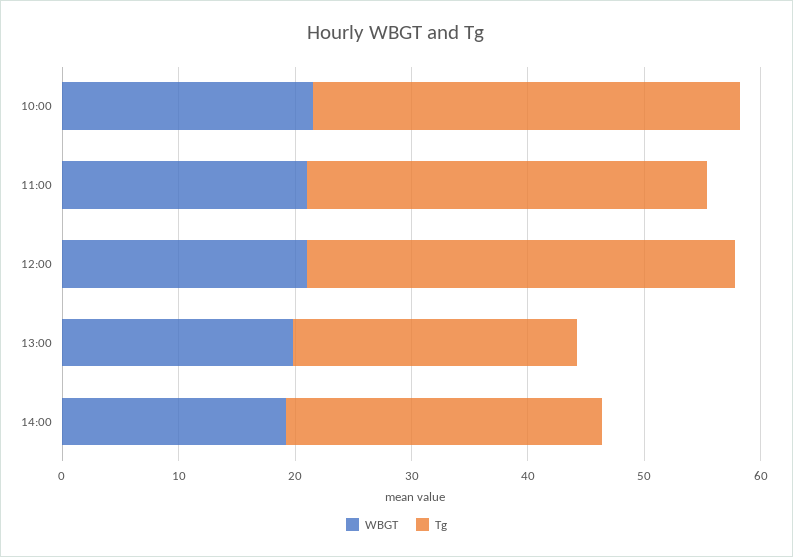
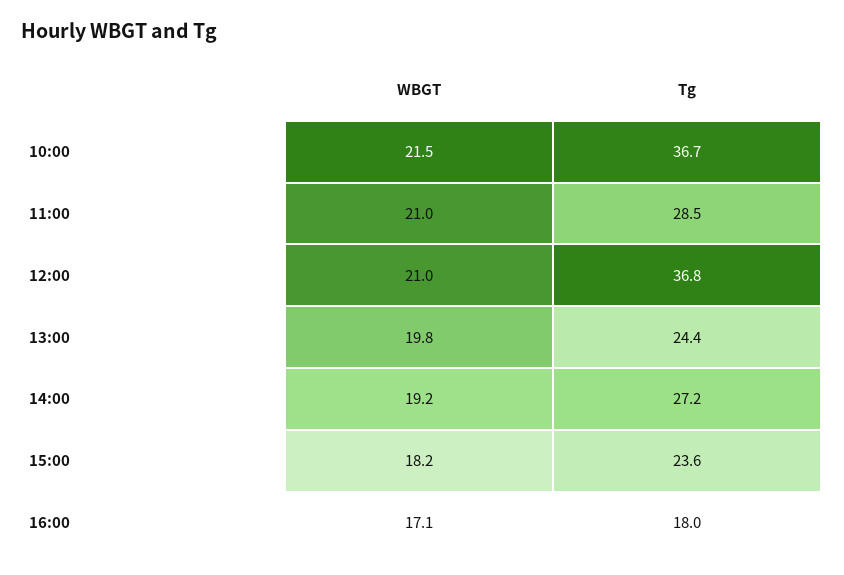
Tg, 11:00: 34 -> 28.5
WBGT, 15:00: none -> 18.2
Tg, 15:00: none -> 23.6
WBGT, 16:00: none -> 17.1
Tg, 16:00: none -> 18

